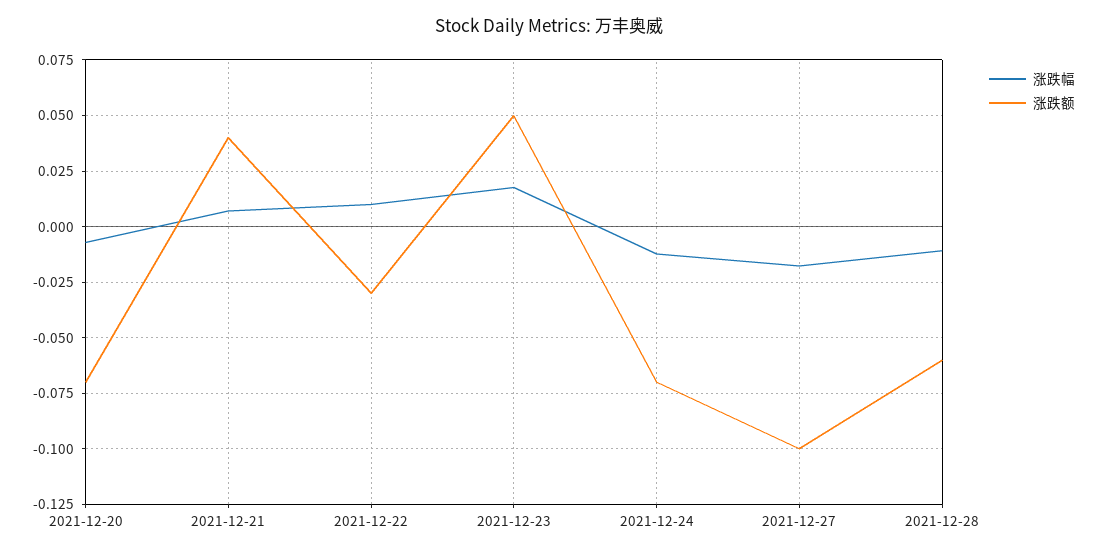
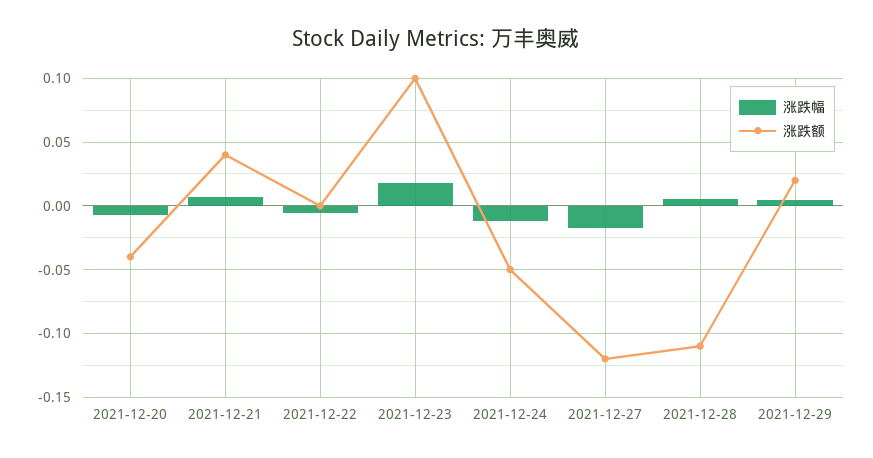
涨跌额, 2021-12-20: -0.07 -> -0.04
涨跌幅, 2021-12-22: 0.01 -> -0.005
涨跌额, 2021-12-22: -0.03 -> 0
涨跌额, 2021-12-23: 0.05 -> 0.1
涨跌额, 2021-12-24: -0.07 -> -0.05
涨跌额, 2021-12-27: -0.1 -> -0.12
涨跌幅, 2021-12-28: -0.01 -> 0.005
涨跌额, 2021-12-28: -0.06 -> -0.11
涨跌幅, 2021-12-29: none -> 0.005
涨跌额, 2021-12-29: none -> 0.02

